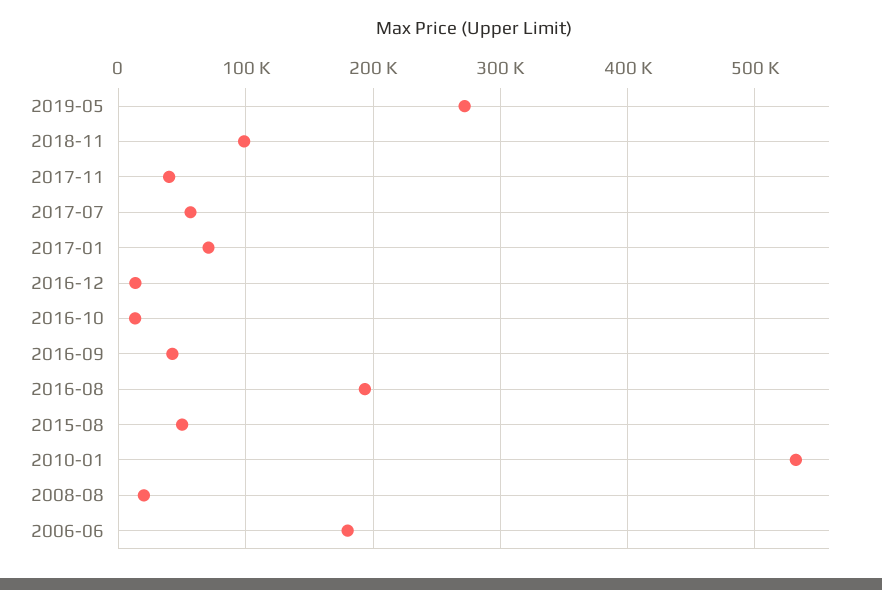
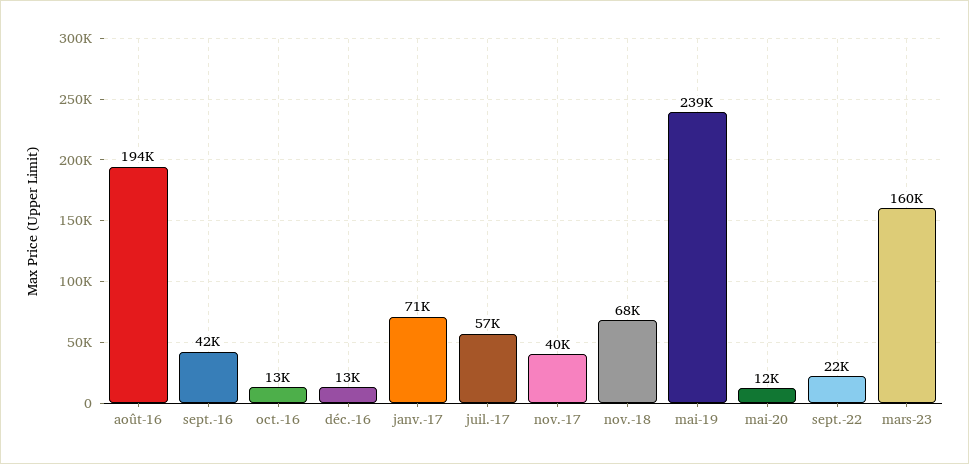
2019-05: 270000 -> 239000
2018-11: 100000 -> 68000
2015-08: 50000 -> none
2010-01: 530000 -> none
2008-08: 20000 -> none
2006-06: 180000 -> none
mai-20: none -> 12000
sept.-22: none -> 22000
mars-23: none -> 160000

